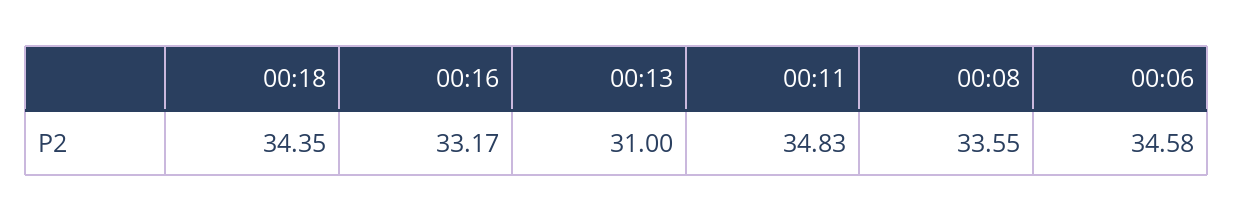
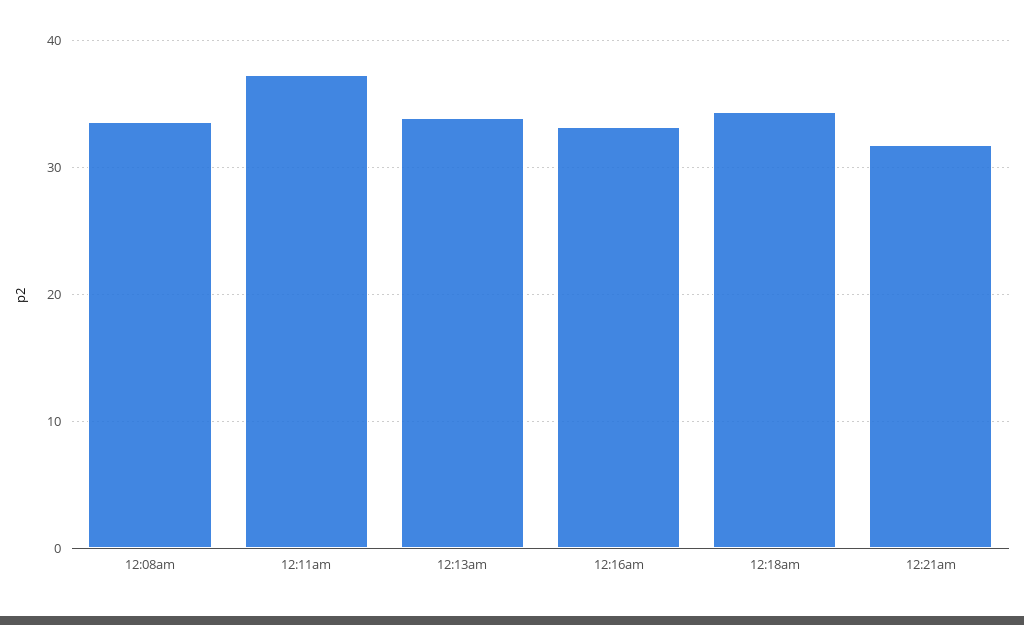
00:13: 31 -> 34
00:11: 34.83 -> 37
00:06: 34.58 -> none
12:21am: none -> 32

